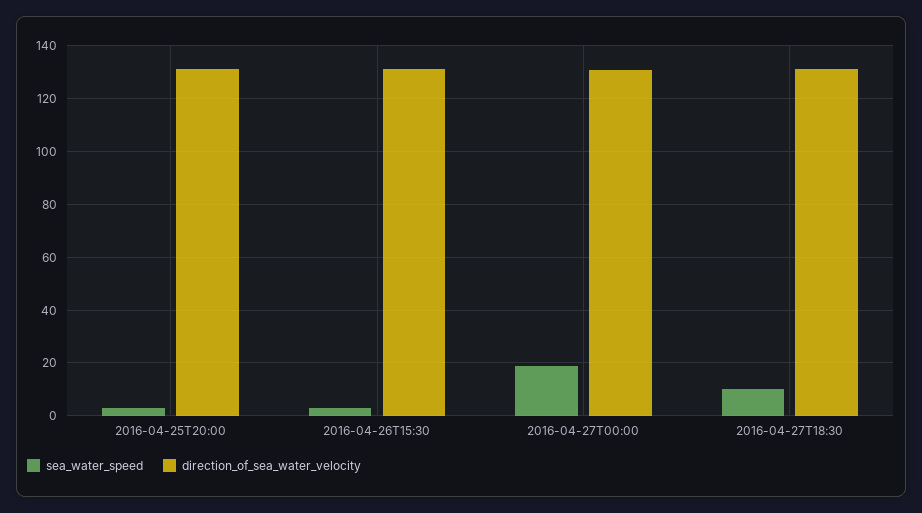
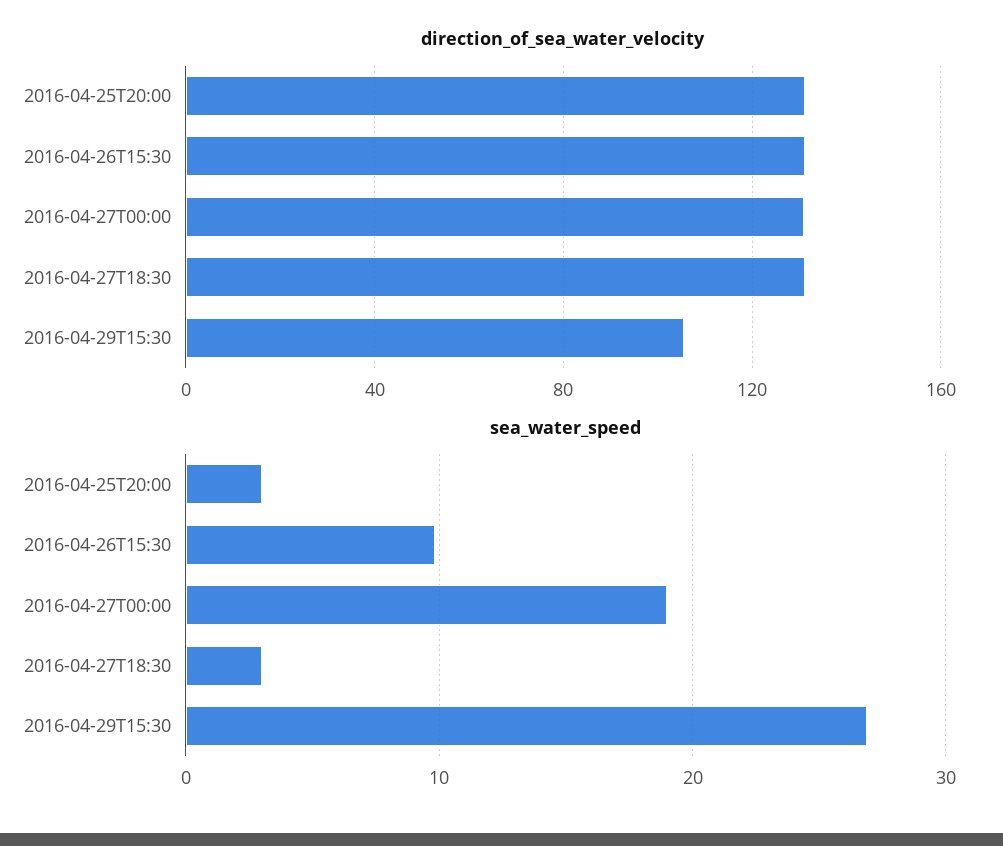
sea_water_speed, 2016-04-26T15:30: 2.5 -> 10
sea_water_speed, 2016-04-27T18:30: 10 -> 3
direction_of_sea_water_velocity, 2016-04-29T15:30: none -> 105
sea_water_speed, 2016-04-29T15:30: none -> 27

